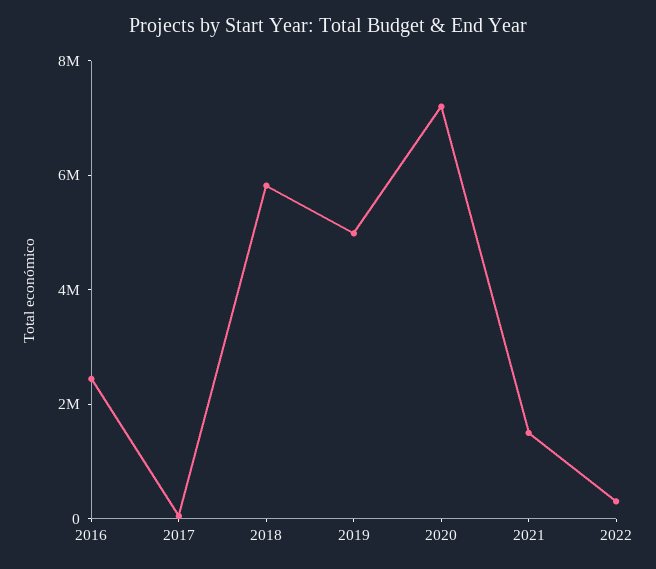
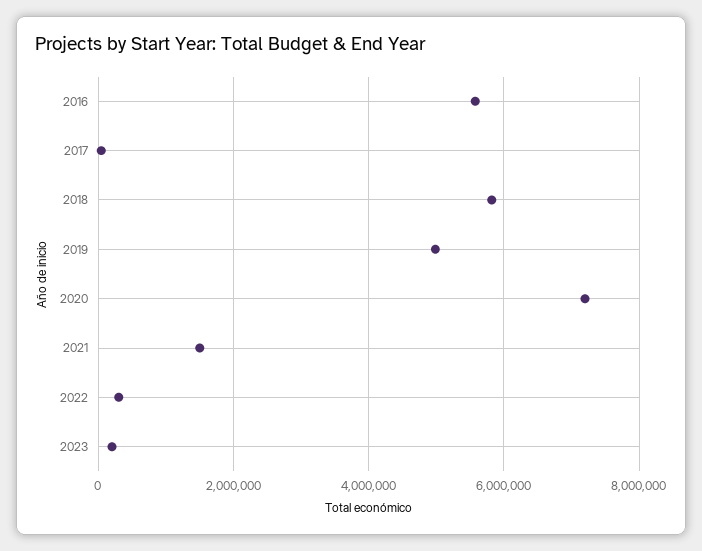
2016: 2500000 -> 5600000
2023: none -> 200000

